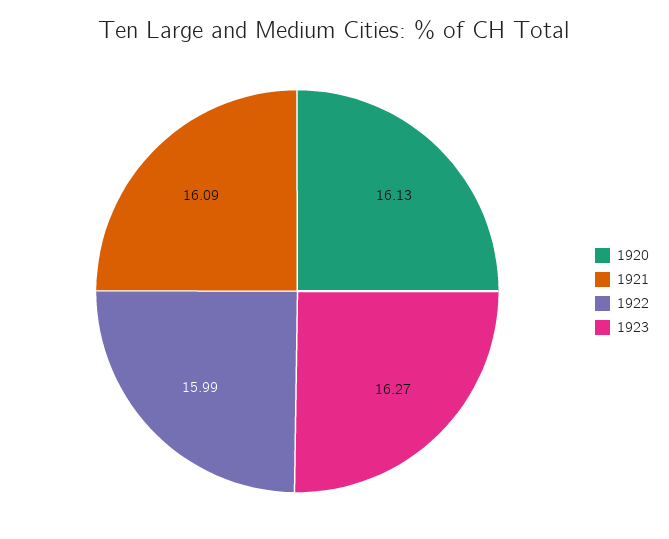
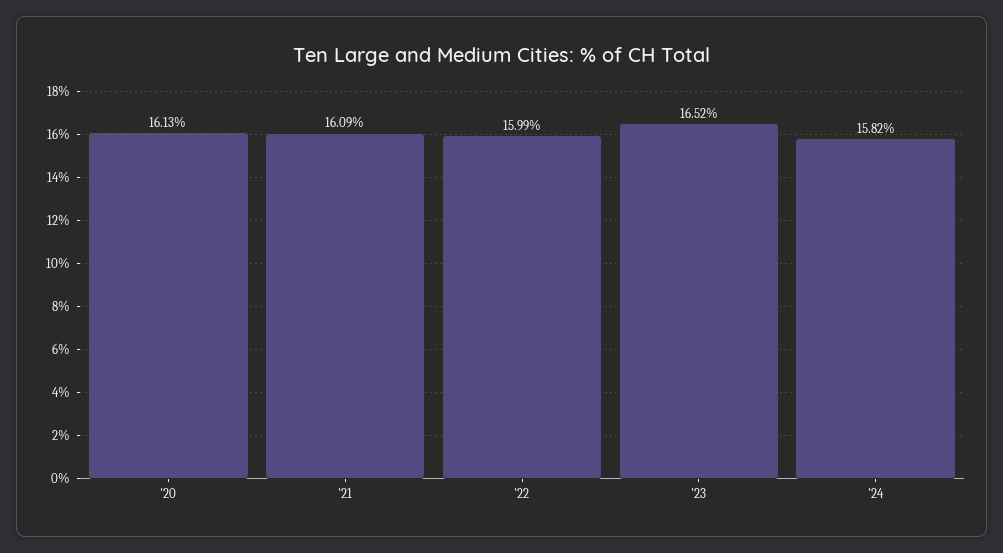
1923: 16.27 -> 16.52
'24: none -> 15.82

